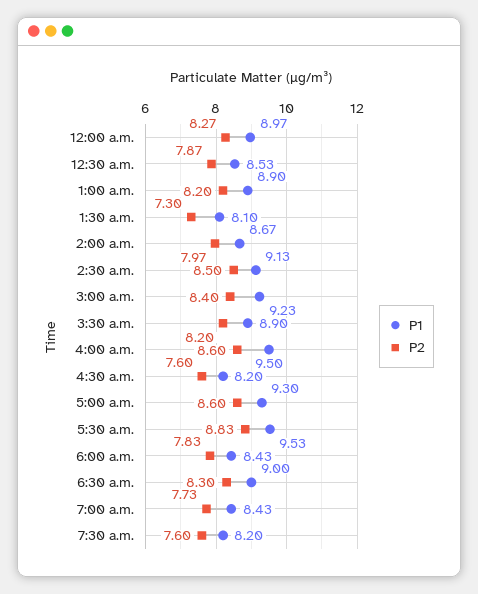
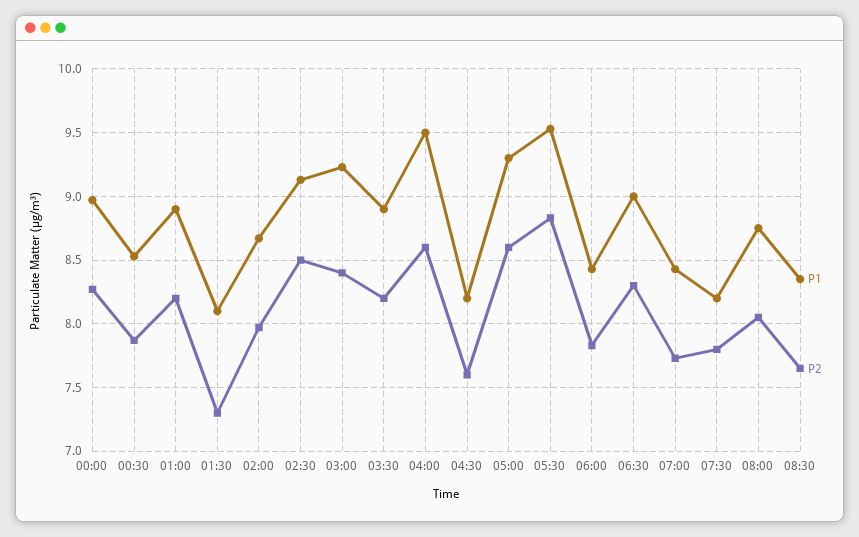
P2, 7:30 a.m.: 7.6 -> 7.8
P1, 08:00: none -> 8.75
P2, 08:00: none -> 8.05
P1, 08:30: none -> 8.35
P2, 08:30: none -> 7.65

